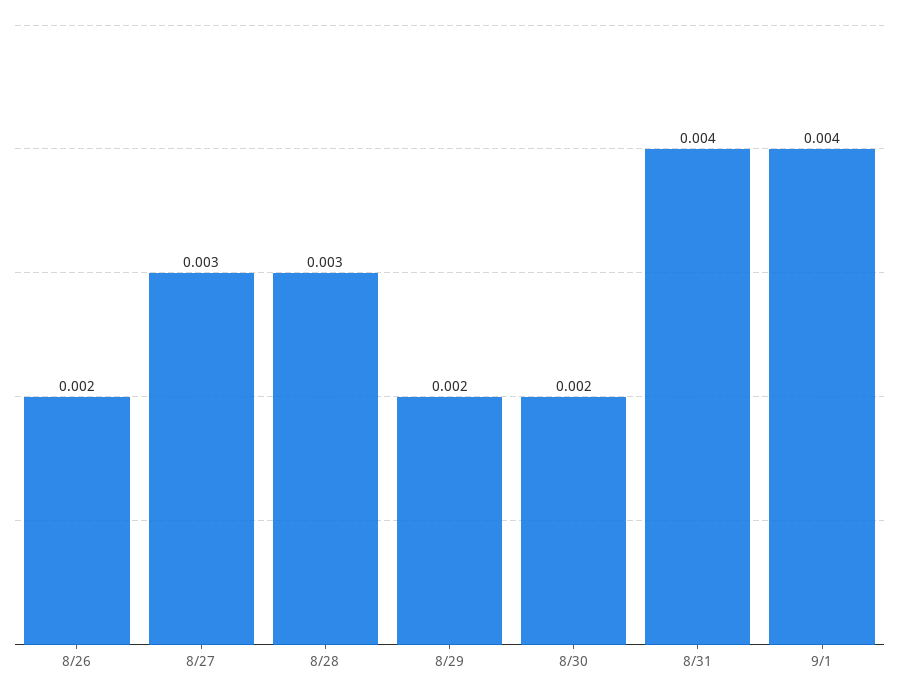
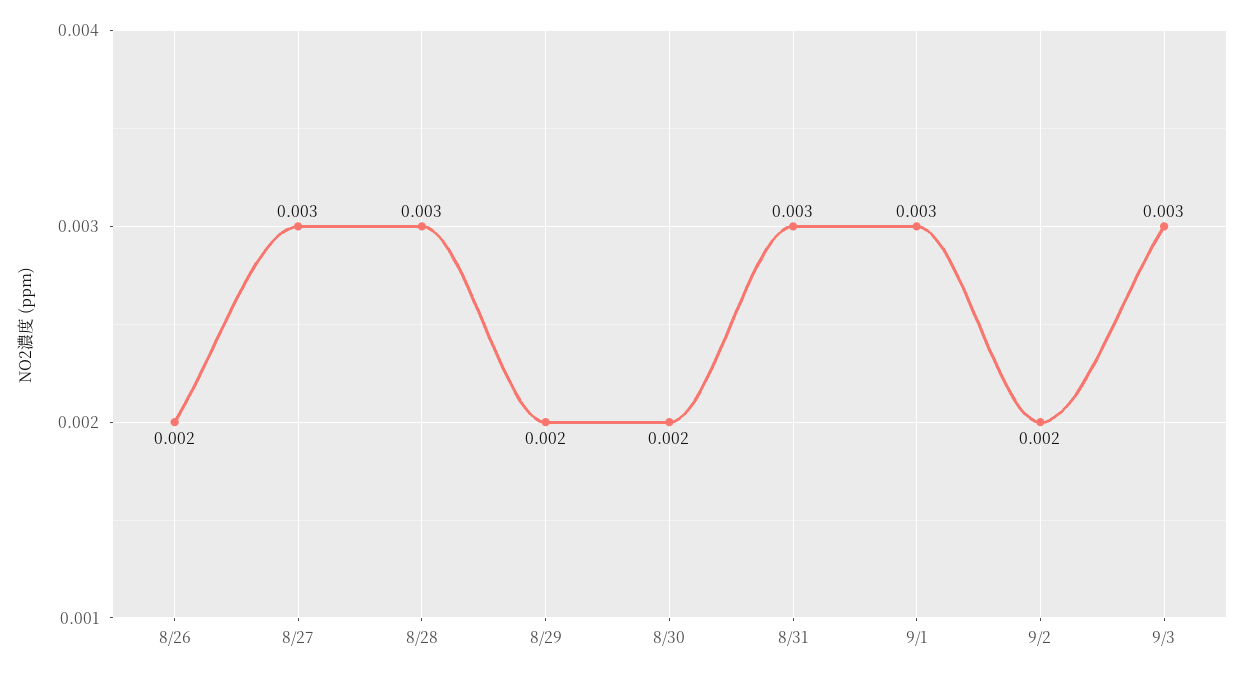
8/31: 0.004 -> 0.003
9/1: 0.004 -> 0.003
9/2: none -> 0.002
9/3: none -> 0.003

